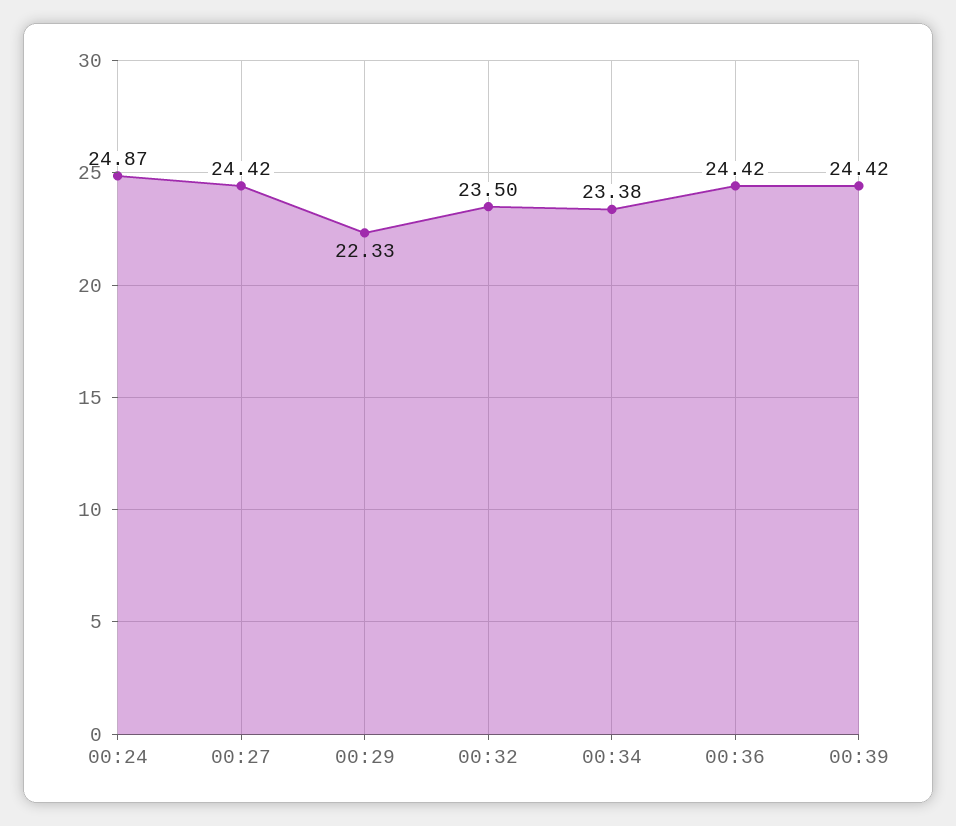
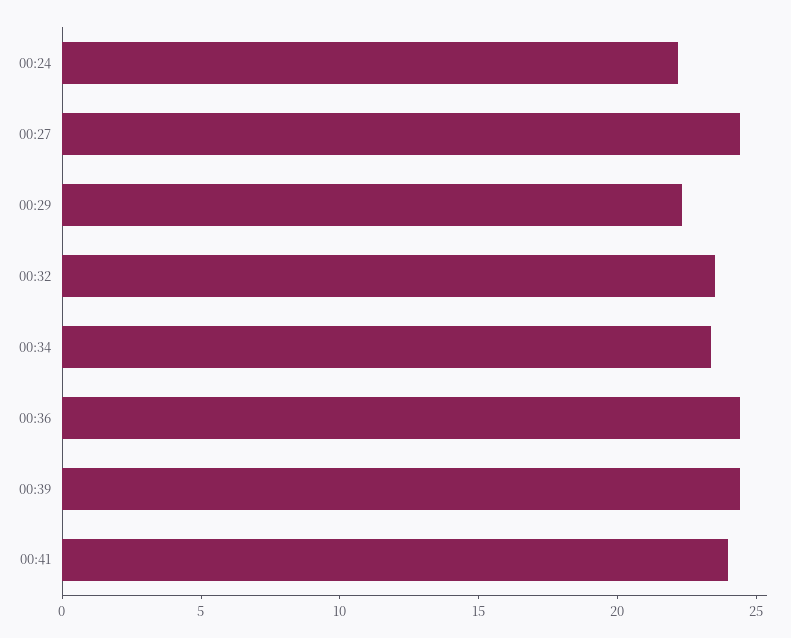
00:24: 24.87 -> 22
00:41: none -> 24

